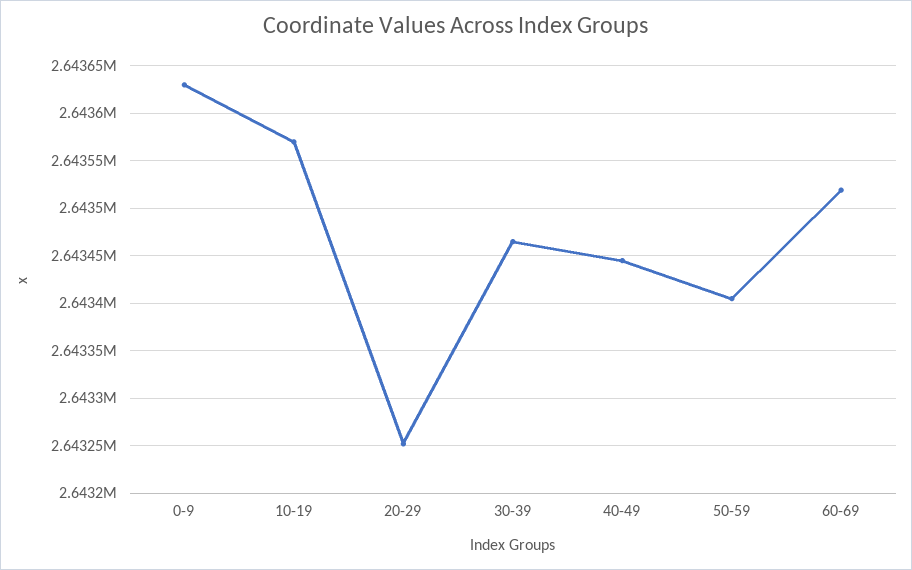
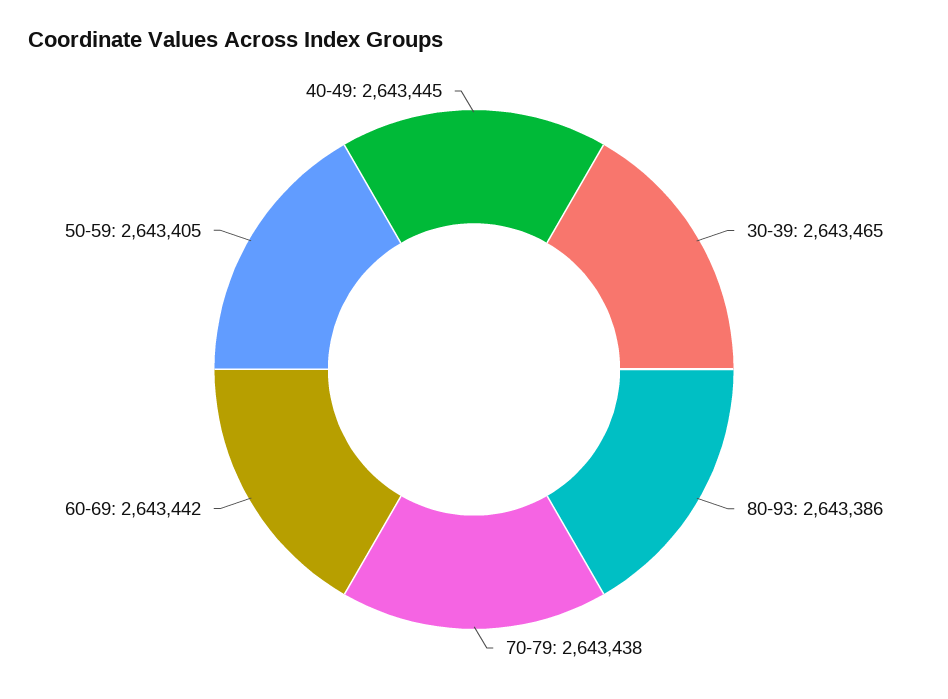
0-9: 2643630 -> none
10-19: 2643570 -> none
20-29: 2643250 -> none
60-69: 2643520 -> 2643442
80-93: none -> 2643386
70-79: none -> 2643438

